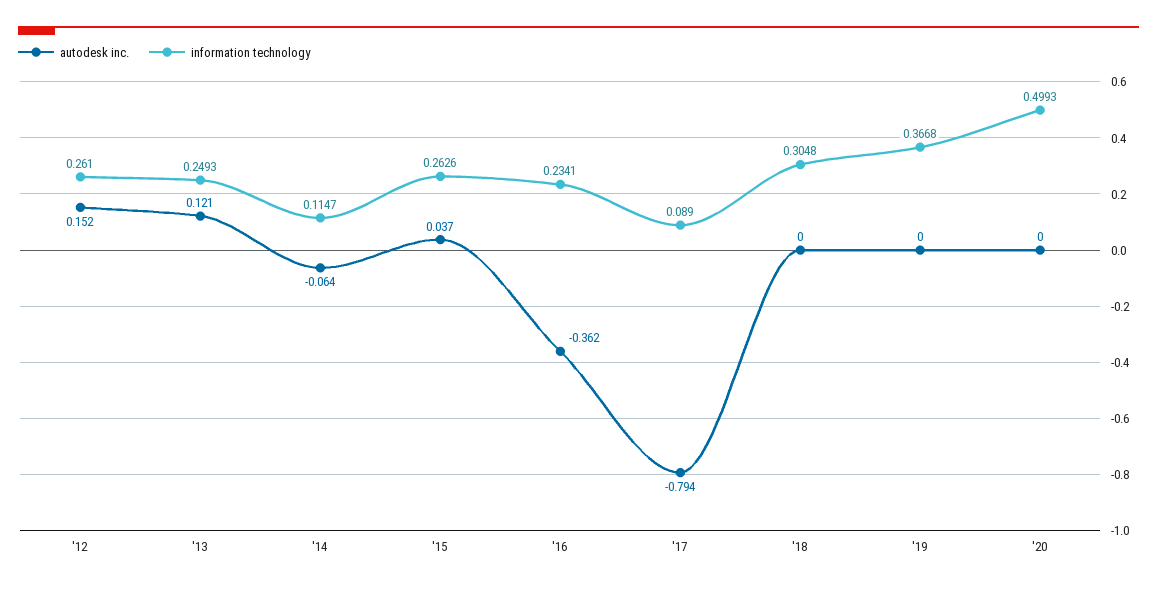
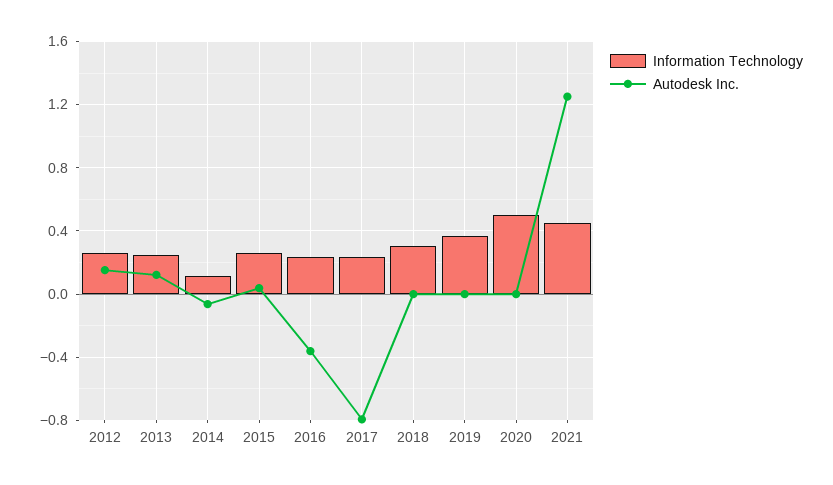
information technology, '17: 0.089 -> 0.25
information technology, 2021: none -> 0.45
autodesk inc., 2021: none -> 1.25

